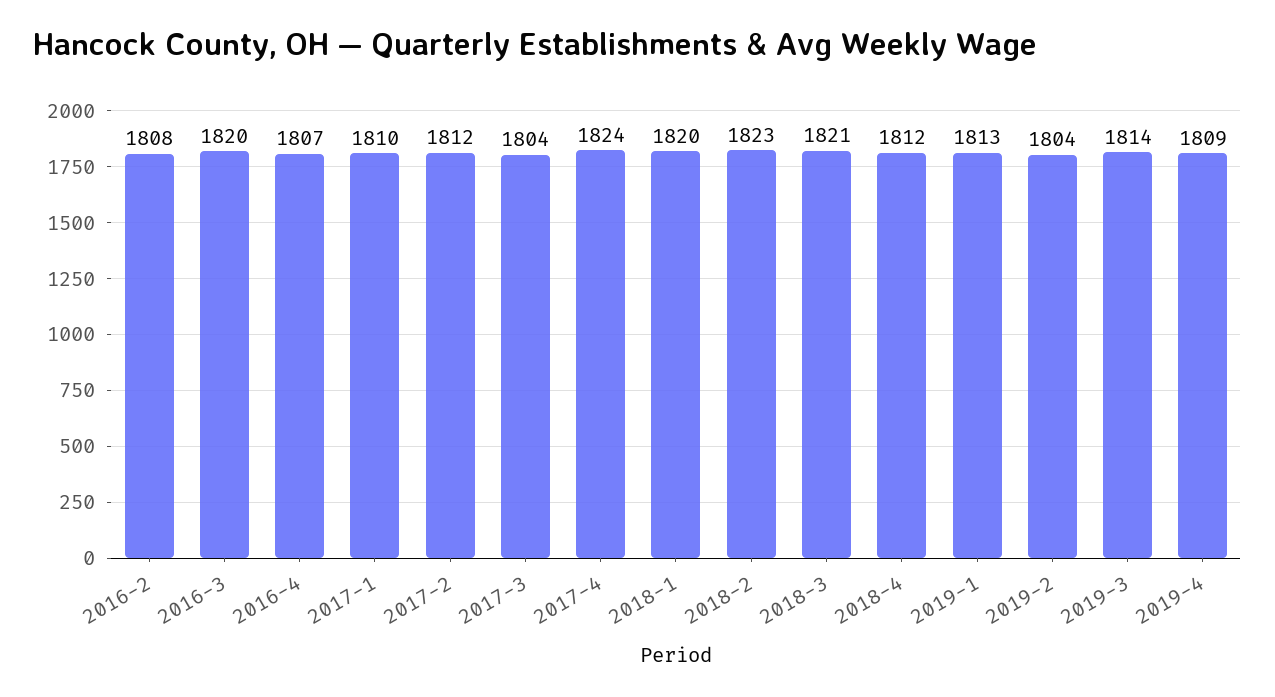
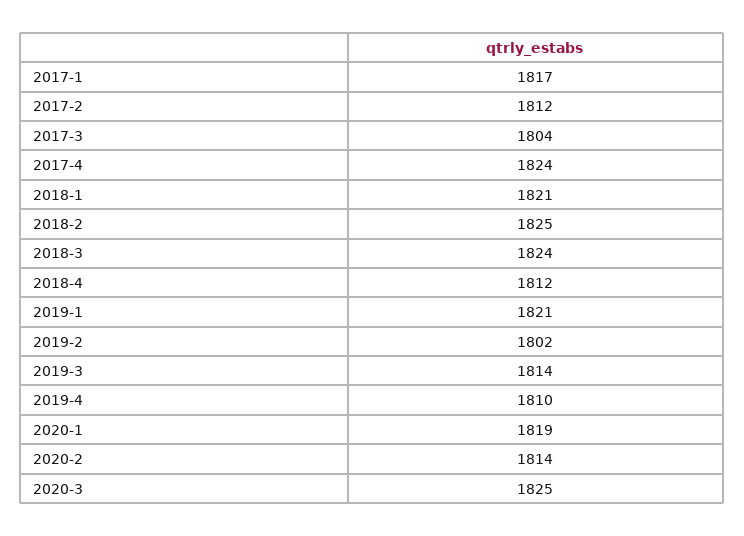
2016-2: 1808 -> none
2016-3: 1820 -> none
2016-4: 1807 -> none
2017-1: 1810 -> 1817
2018-1: 1820 -> 1821
2018-2: 1823 -> 1825
2018-3: 1821 -> 1824
2019-1: 1813 -> 1821
2019-2: 1804 -> 1802
2019-4: 1809 -> 1810
2020-1: none -> 1819
2020-2: none -> 1814
2020-3: none -> 1825

